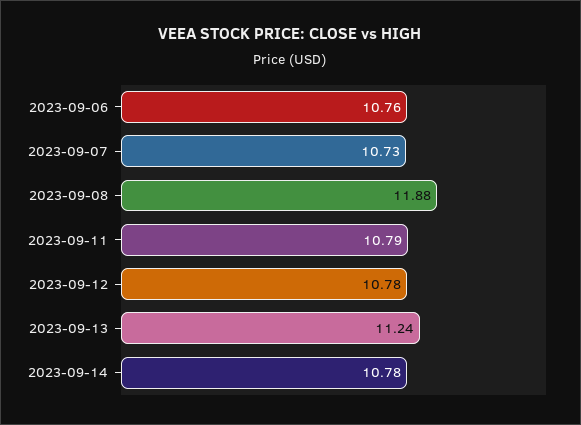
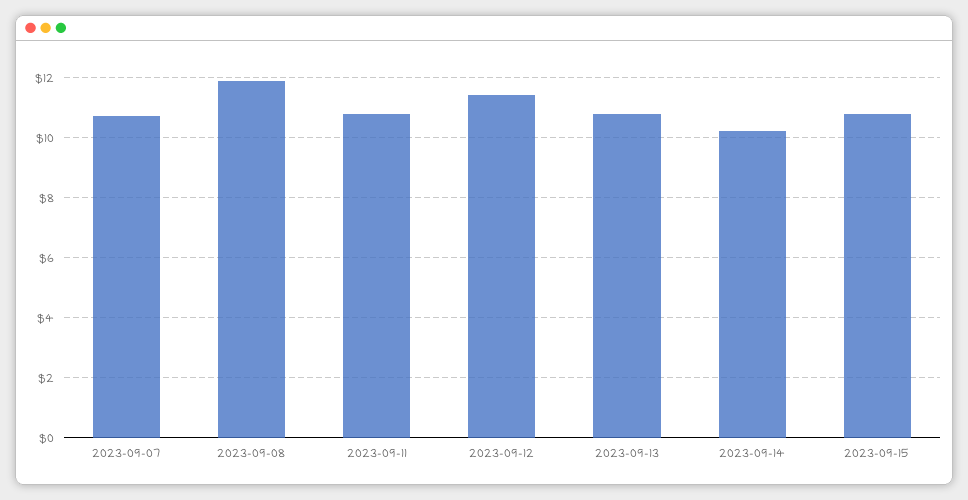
2023-09-06: 10.76 -> none
2023-09-12: 10.78 -> 11.4
2023-09-13: 11.24 -> 10.8
2023-09-14: 10.78 -> 10.2
2023-09-15: none -> 10.8

